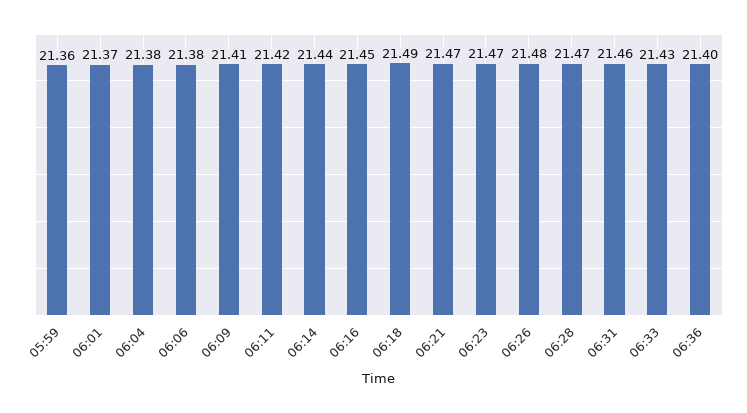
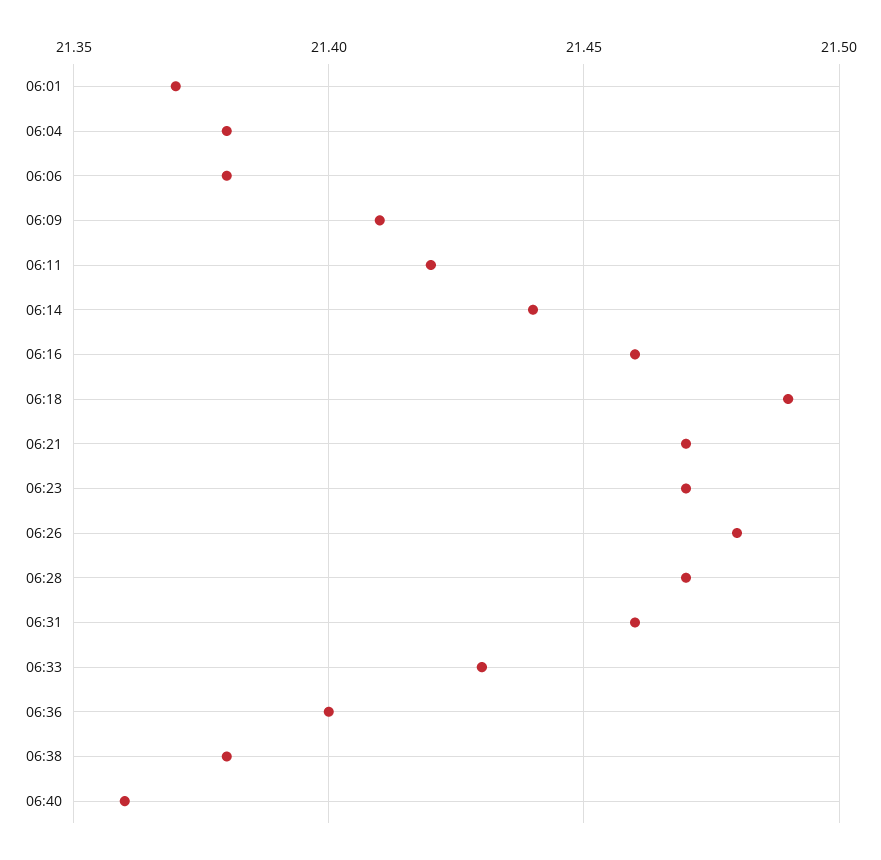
05:59: 21.36 -> none
06:16: 21.45 -> 21.46
06:38: none -> 21.38
06:40: none -> 21.36

